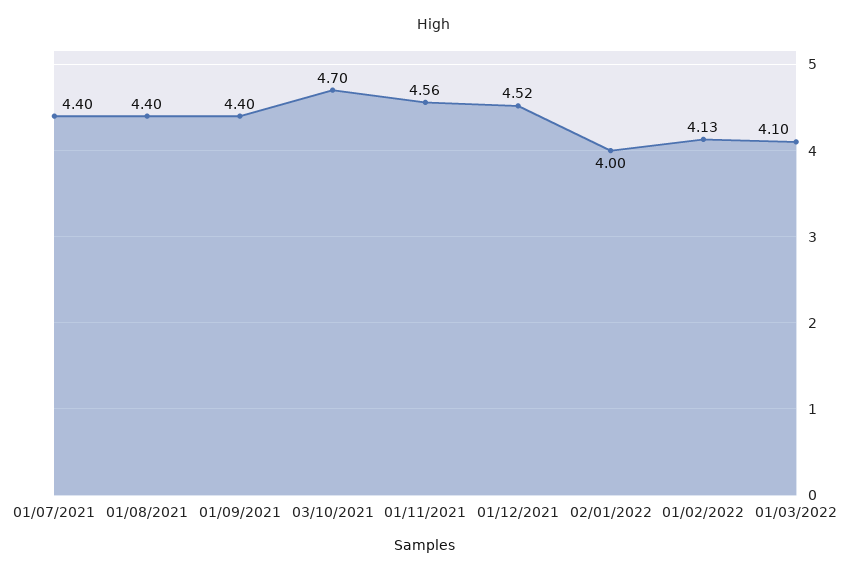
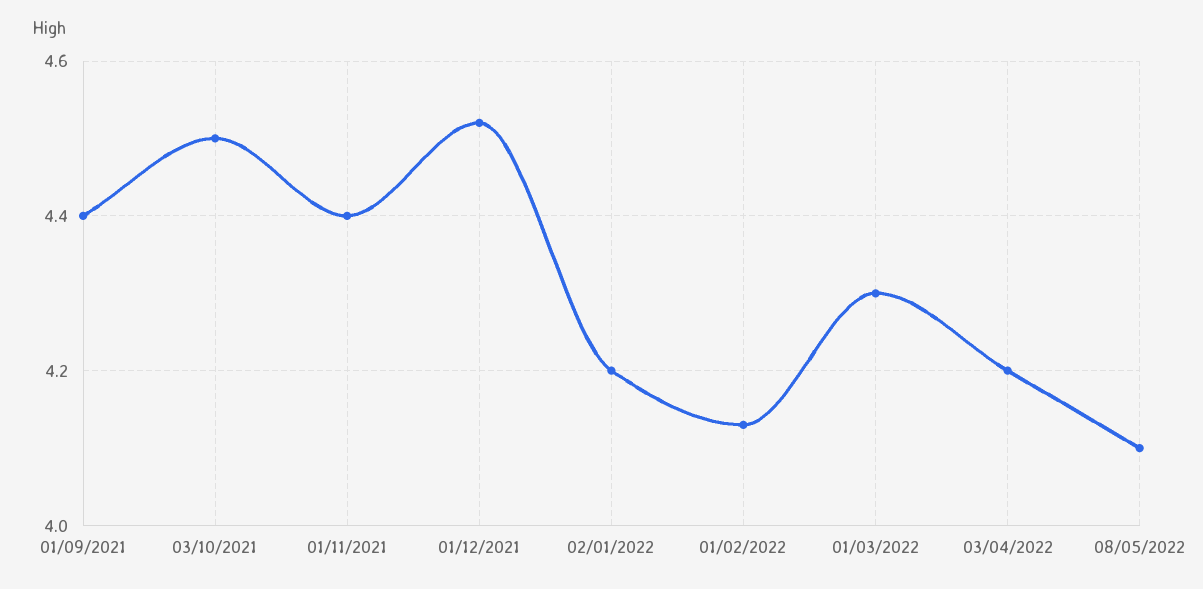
01/07/2021: 4.4 -> none
01/08/2021: 4.4 -> none
03/10/2021: 4.7 -> 4.5
01/11/2021: 4.56 -> 4.4
02/01/2022: 4 -> 4.2
01/03/2022: 4.1 -> 4.3
03/04/2022: none -> 4.2
08/05/2022: none -> 4.1

